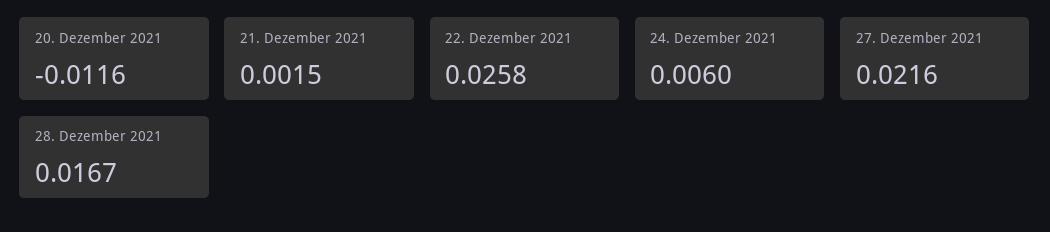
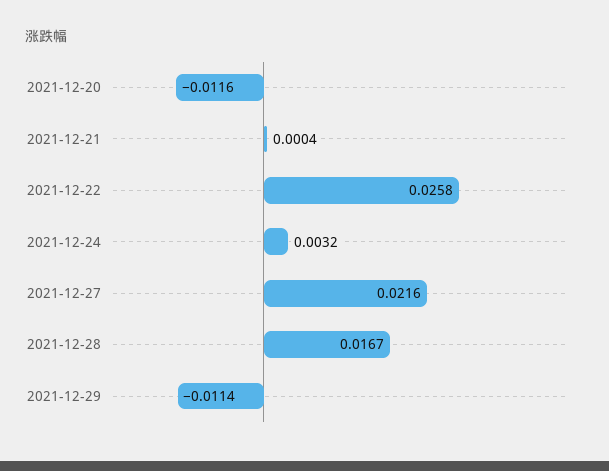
21. Dezember 2021: 0.0015 -> 0.0004
24. Dezember 2021: 0.006 -> 0.0032
2021-12-29: none -> -0.0114

